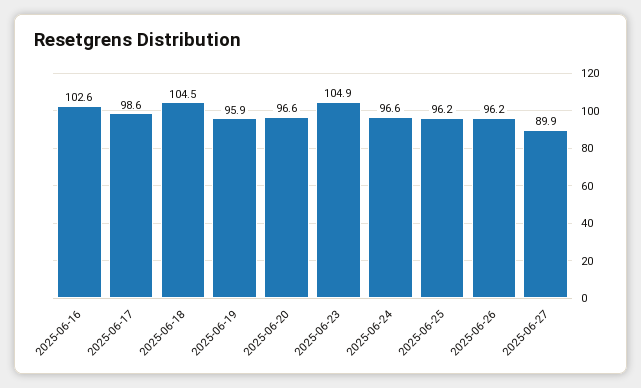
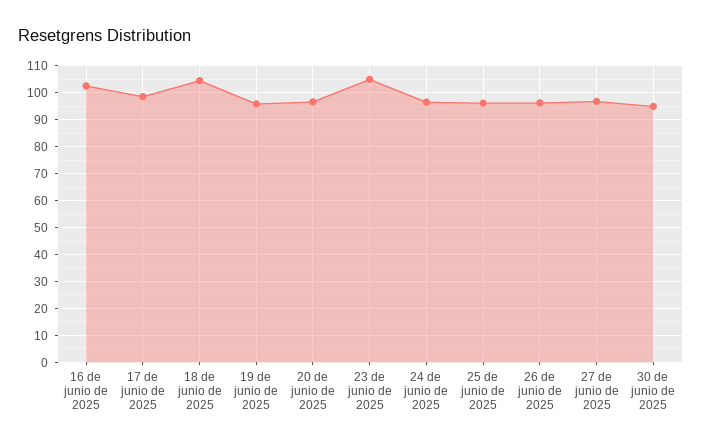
2025-06-27: 89.9 -> 97.5
30 de junio de 2025: none -> 95

